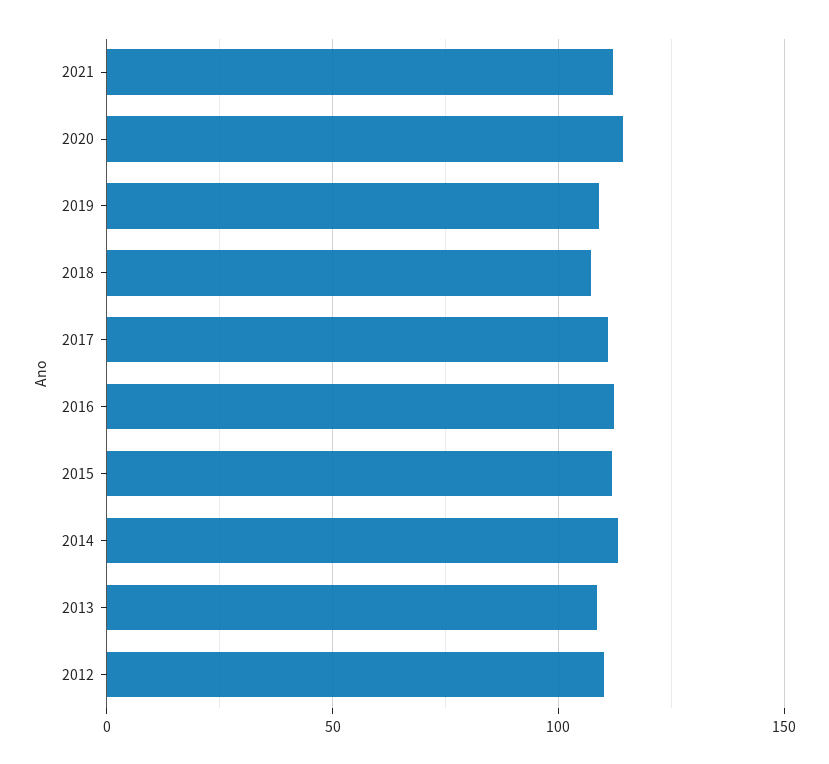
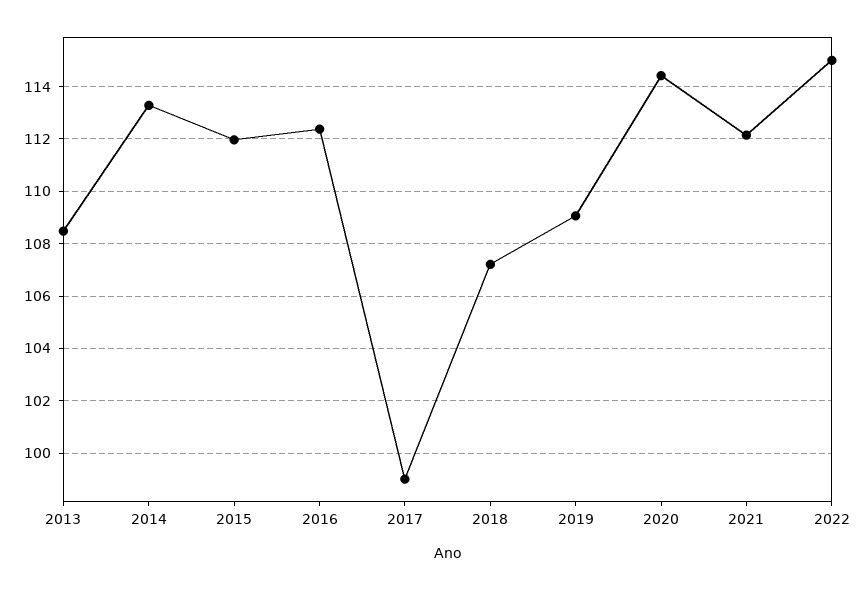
2017: 110 -> 99
2012: 110 -> none
2022: none -> 115

